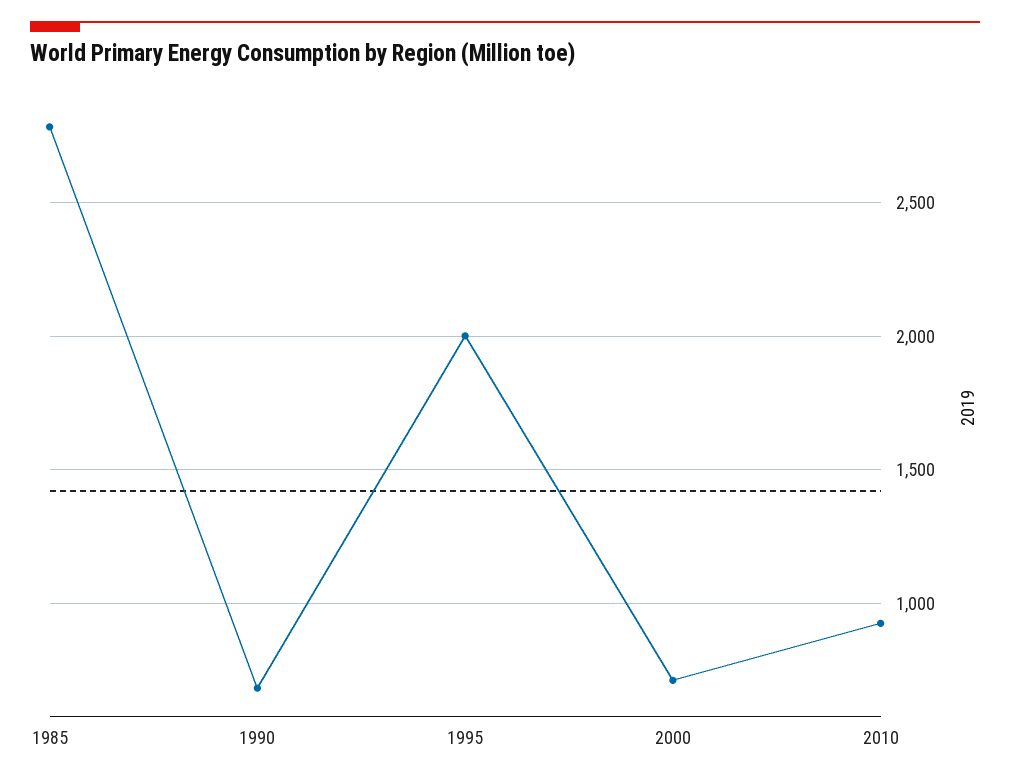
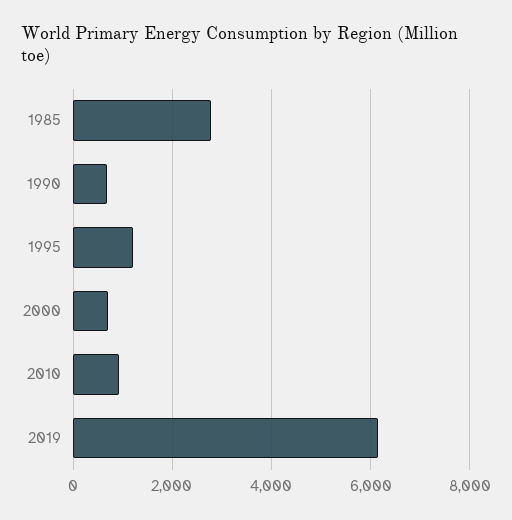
1995: 2000 -> 1200
2019: none -> 6200

